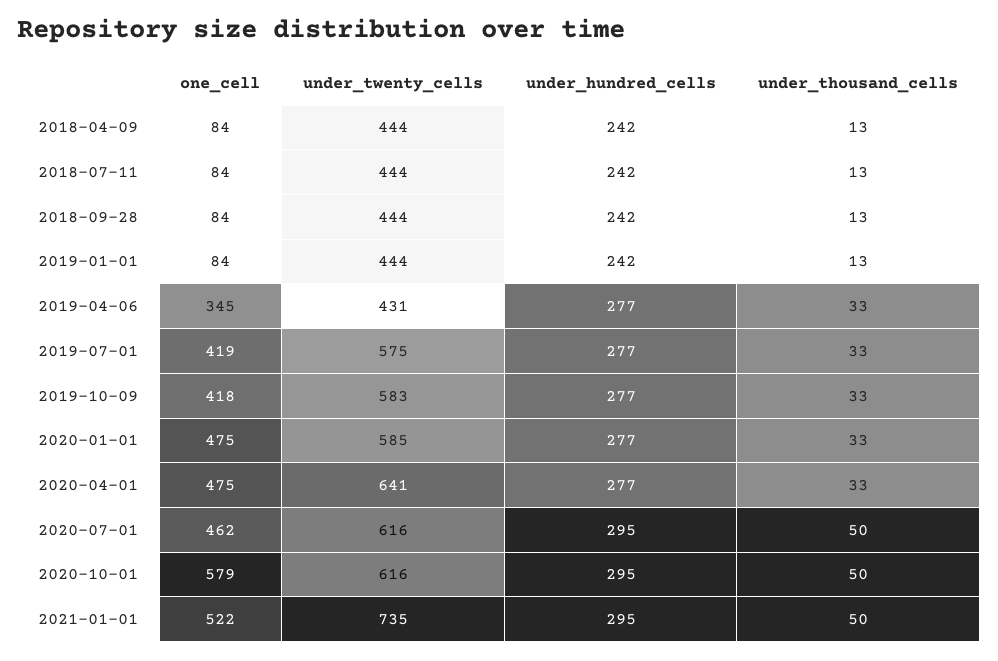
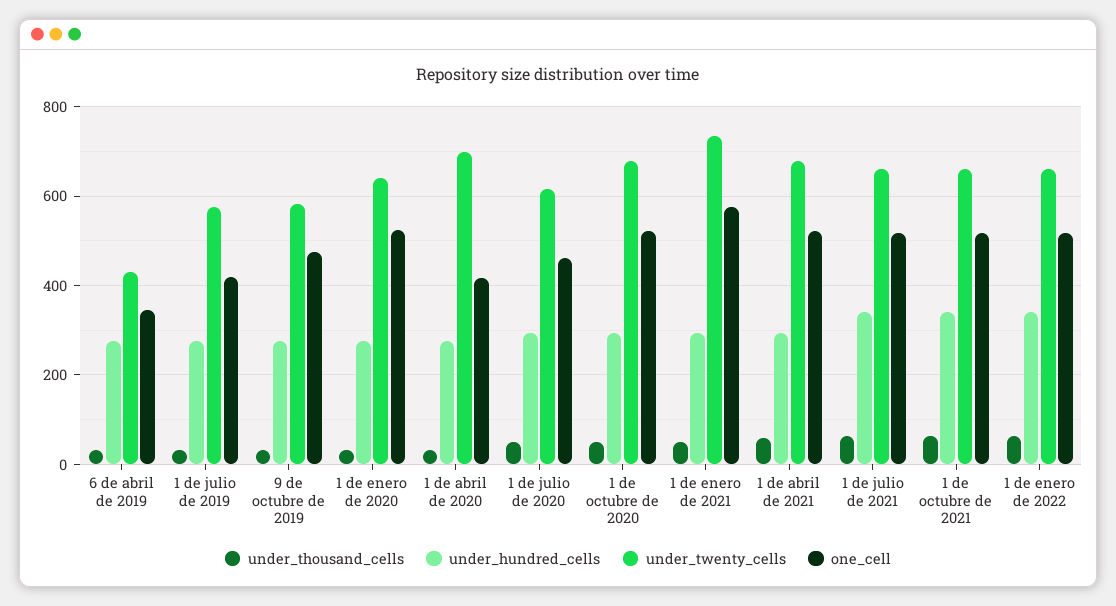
one_cell, 2018-04-09: 84 -> none
under_twenty_cells, 2018-04-09: 444 -> none
under_hundred_cells, 2018-04-09: 242 -> none
under_thousand_cells, 2018-04-09: 13 -> none
one_cell, 2018-07-11: 84 -> none
under_twenty_cells, 2018-07-11: 444 -> none
under_hundred_cells, 2018-07-11: 242 -> none
under_thousand_cells, 2018-07-11: 13 -> none
one_cell, 2018-09-28: 84 -> none
under_twenty_cells, 2018-09-28: 444 -> none
under_hundred_cells, 2018-09-28: 242 -> none
under_thousand_cells, 2018-09-28: 13 -> none
one_cell, 2019-01-01: 84 -> none
under_twenty_cells, 2019-01-01: 444 -> none
under_hundred_cells, 2019-01-01: 242 -> none
under_thousand_cells, 2019-01-01: 13 -> none
one_cell, 2019-10-09: 418 -> 480
one_cell, 2020-01-01: 475 -> 520
under_twenty_cells, 2020-01-01: 585 -> 640
one_cell, 2020-04-01: 475 -> 420
under_twenty_cells, 2020-04-01: 641 -> 700
one_cell, 2020-10-01: 579 -> 520
under_twenty_cells, 2020-10-01: 616 -> 680
one_cell, 2021-01-01: 522 -> 580
under_thousand_cells, 1 de abril de 2021: none -> 60
under_hundred_cells, 1 de abril de 2021: none -> 300
under_twenty_cells, 1 de abril de 2021: none -> 680
one_cell, 1 de abril de 2021: none -> 520
under_thousand_cells, 1 de julio de 2021: none -> 60
under_hundred_cells, 1 de julio de 2021: none -> 340
under_twenty_cells, 1 de julio de 2021: none -> 660
one_cell, 1 de julio de 2021: none -> 520
under_thousand_cells, 1 de octubre de 2021: none -> 60
under_hundred_cells, 1 de octubre de 2021: none -> 340
under_twenty_cells, 1 de octubre de 2021: none -> 660
one_cell, 1 de octubre de 2021: none -> 520
under_thousand_cells, 1 de enero de 2022: none -> 60
under_hundred_cells, 1 de enero de 2022: none -> 340
under_twenty_cells, 1 de enero de 2022: none -> 660
one_cell, 1 de enero de 2022: none -> 520

